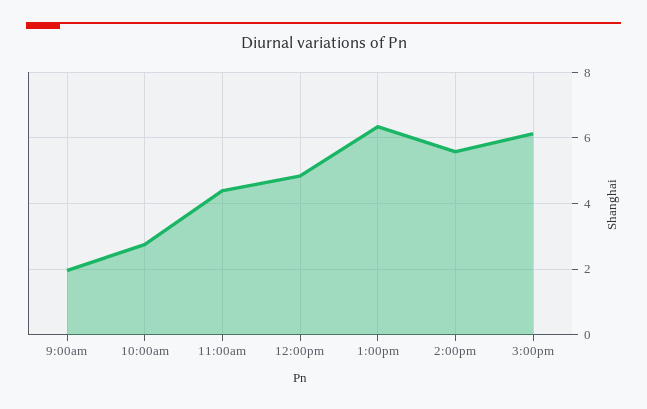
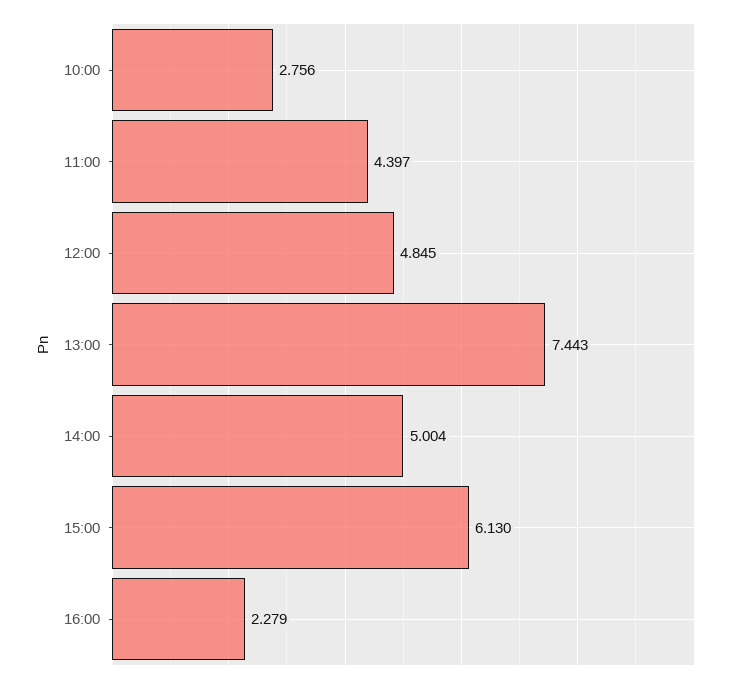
9:00am: 2 -> none
1:00pm: 6.4 -> 7.443
2:00pm: 5.6 -> 5.004
16:00: none -> 2.279

